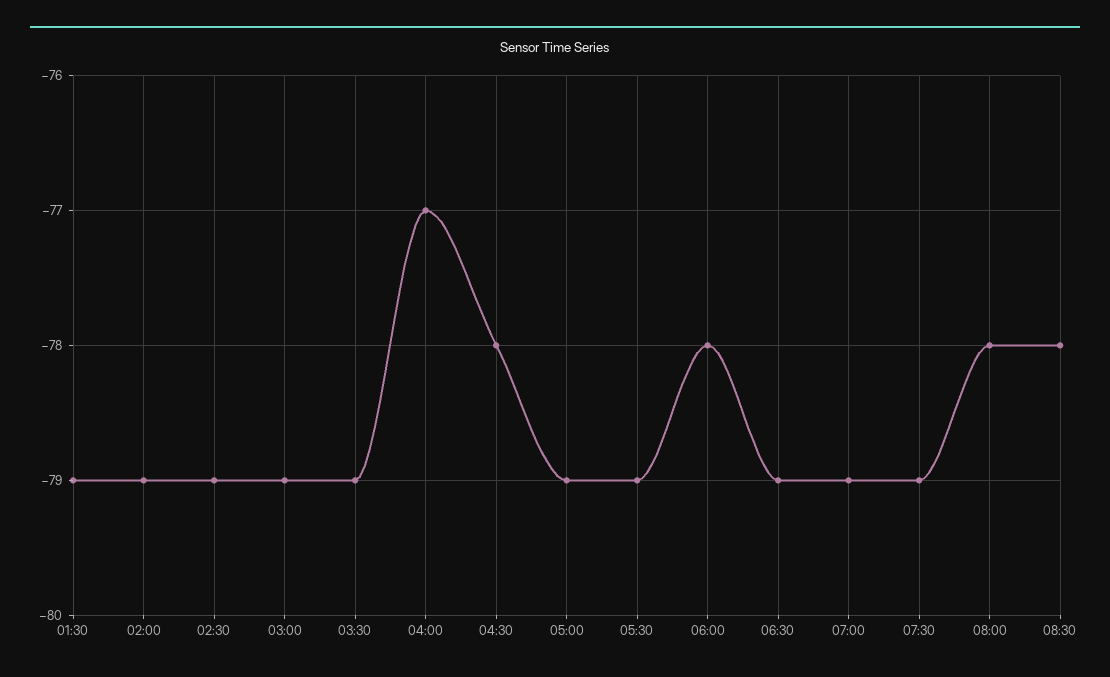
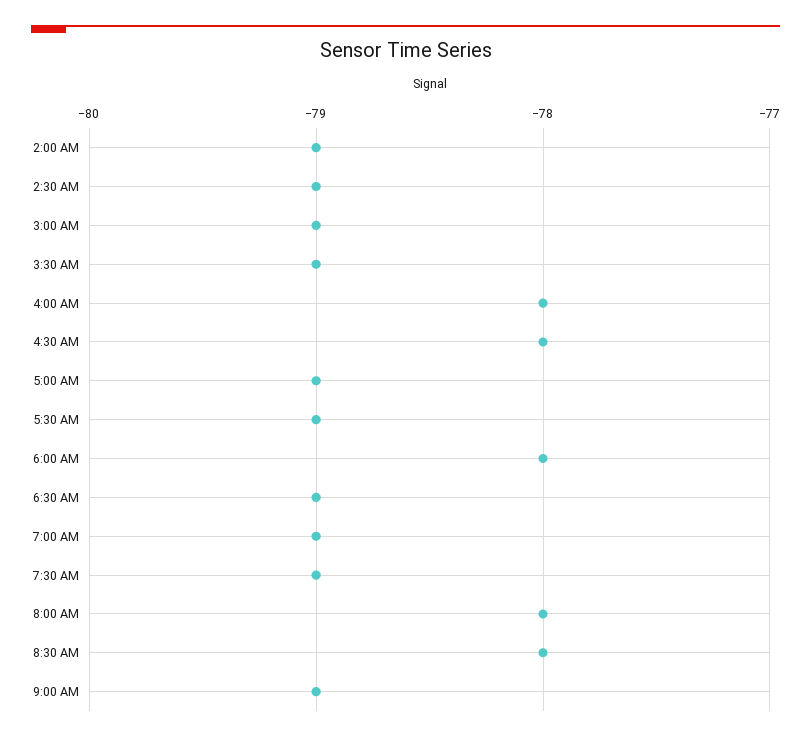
01:30: -79 -> none
04:00: -77 -> -78
9:00 AM: none -> -79

